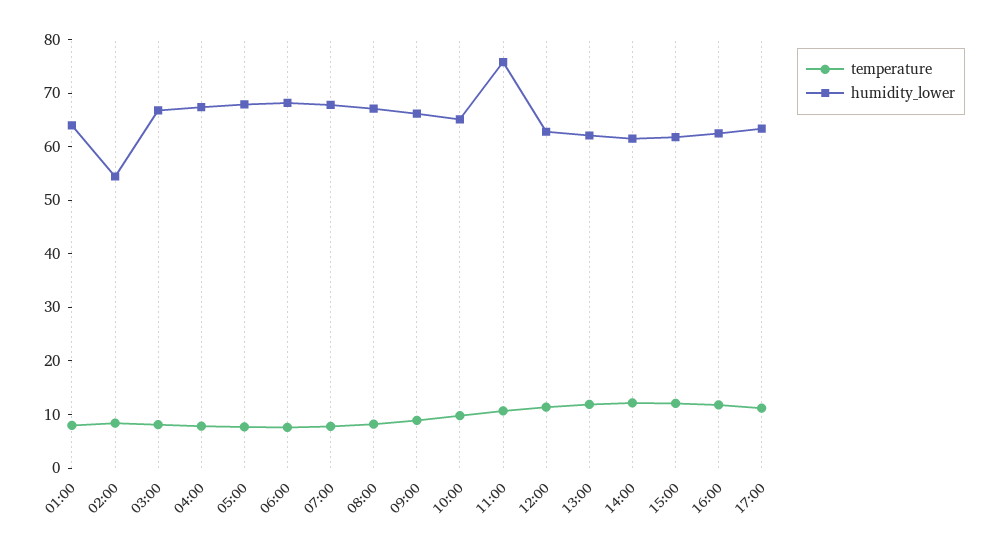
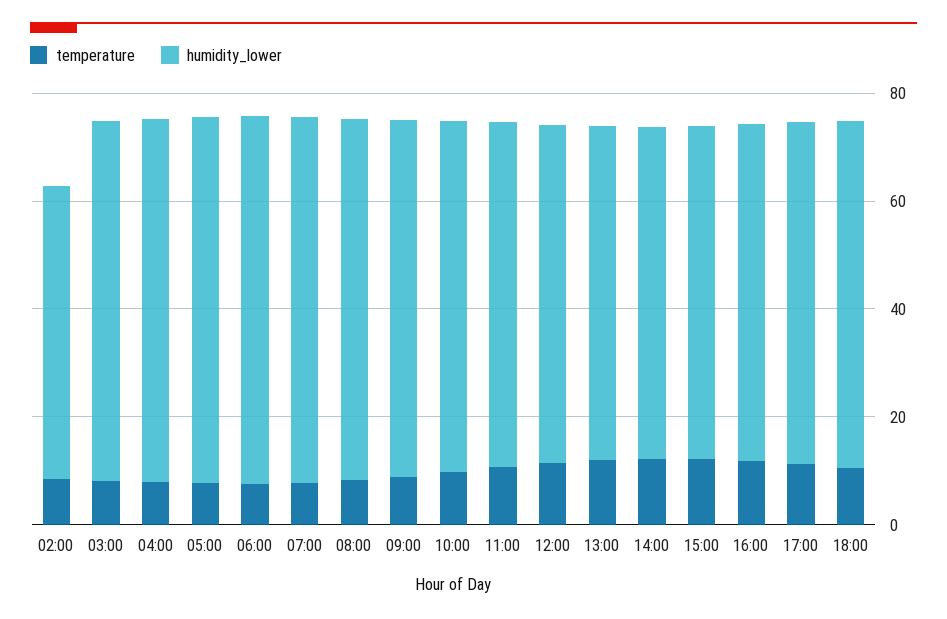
temperature, 01:00: 8 -> none
humidity_lower, 01:00: 64 -> none
humidity_lower, 11:00: 76 -> 65
temperature, 18:00: none -> 10
humidity_lower, 18:00: none -> 65

